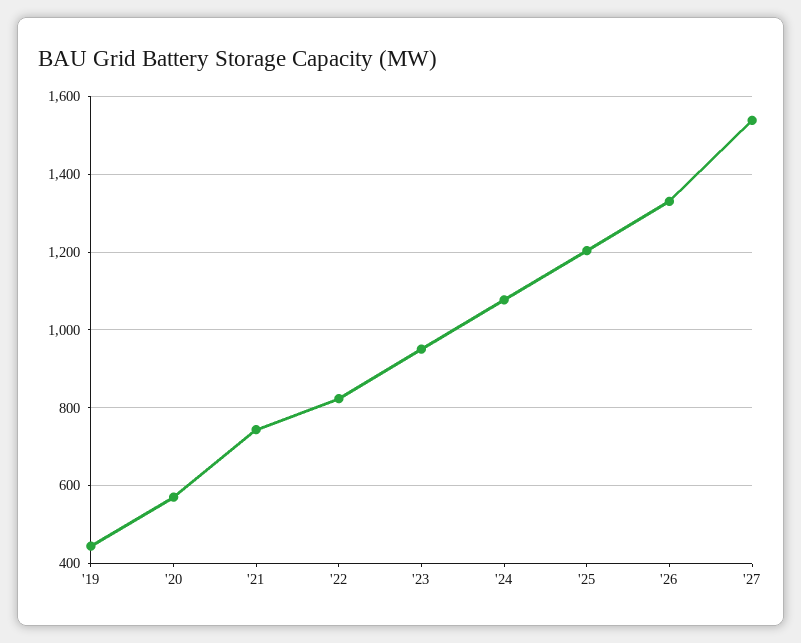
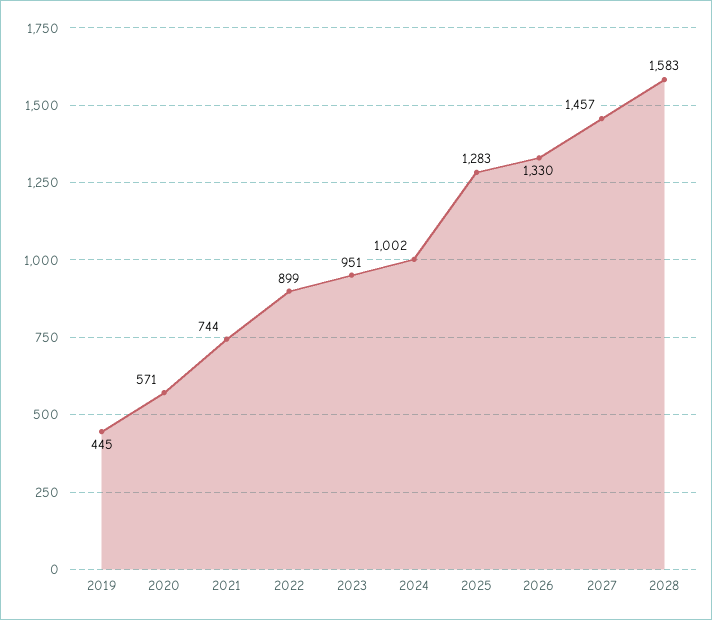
'22: 820 -> 899
'24: 1080 -> 1002
'25: 1200 -> 1283
'27: 1540 -> 1457
2028: none -> 1583

